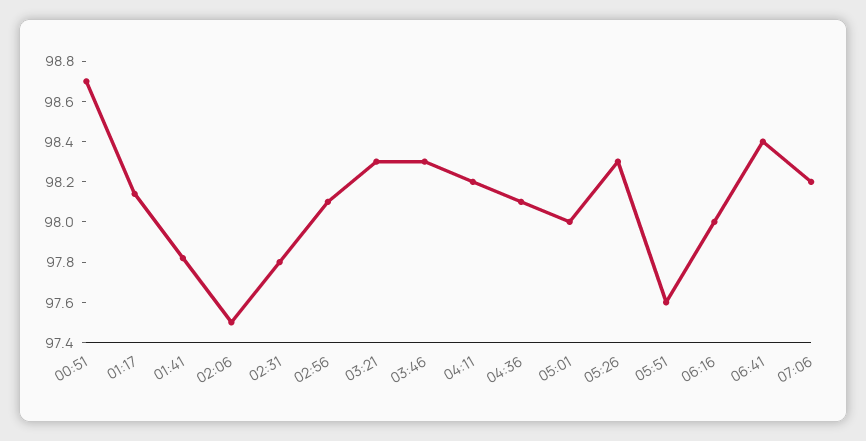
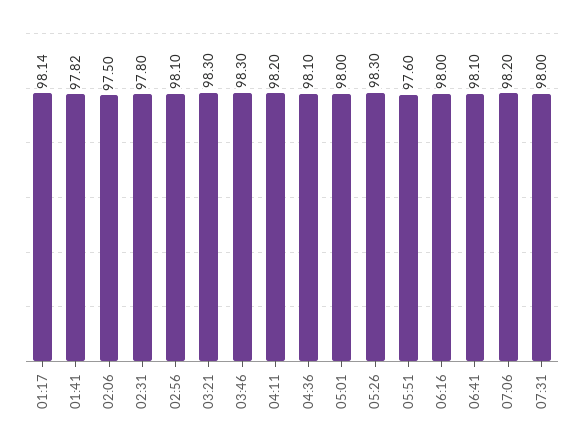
00:51: 98.7 -> none
06:41: 98.4 -> 98.1
07:31: none -> 98

